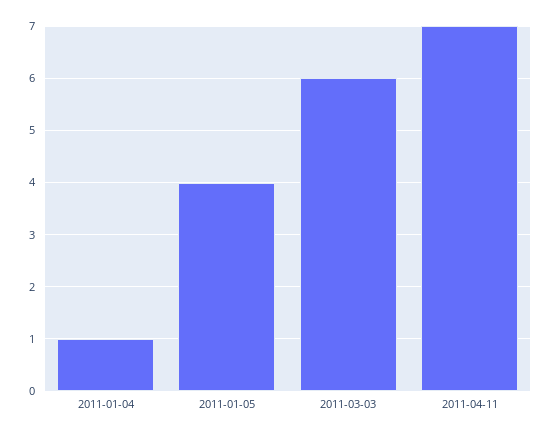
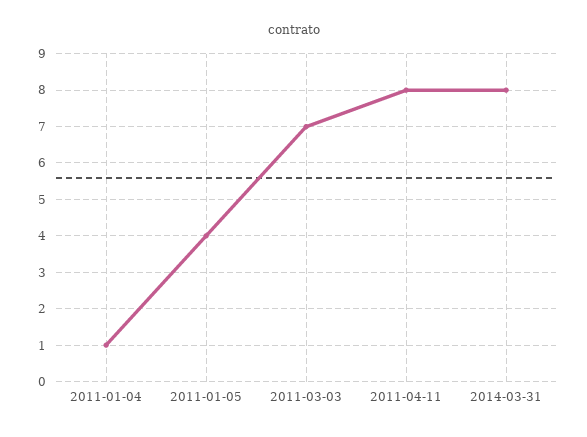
2011-03-03: 6 -> 7
2011-04-11: 7 -> 8
2014-03-31: none -> 8

